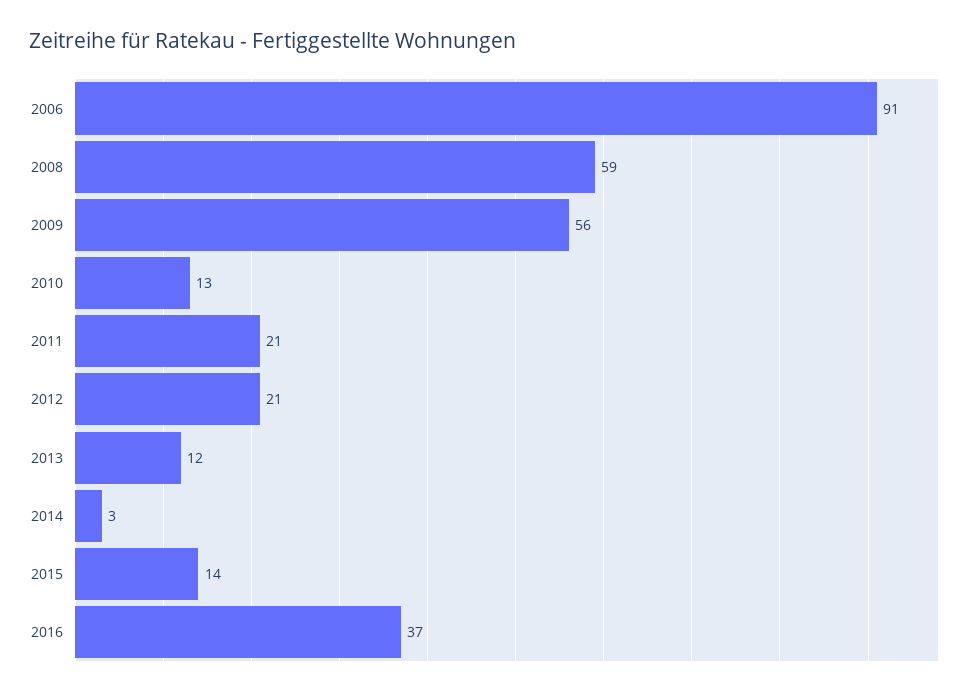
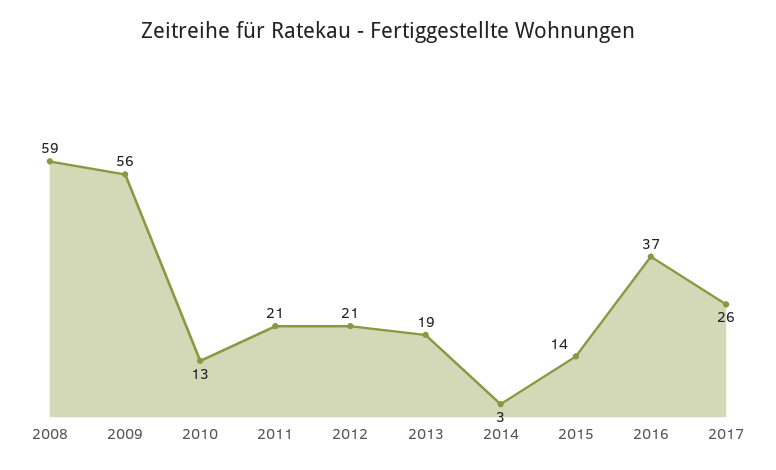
2006: 91 -> none
2013: 12 -> 19
2017: none -> 26

